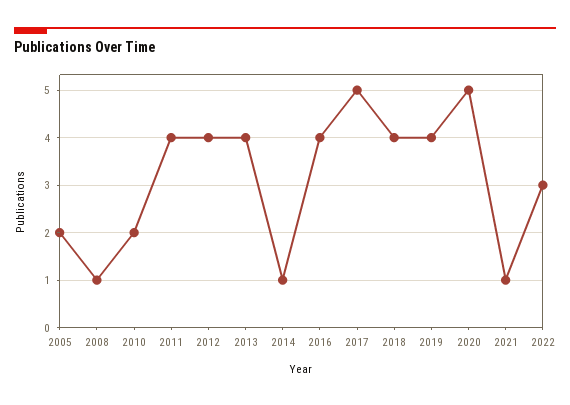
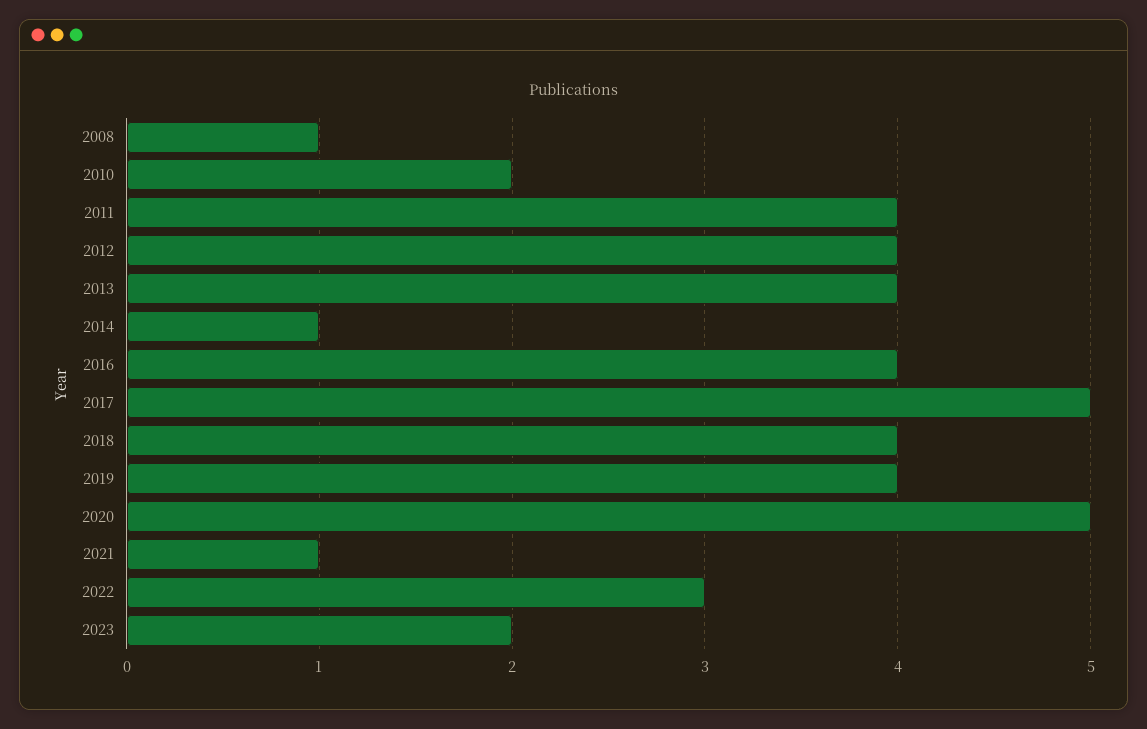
2005: 2 -> none
2023: none -> 2

